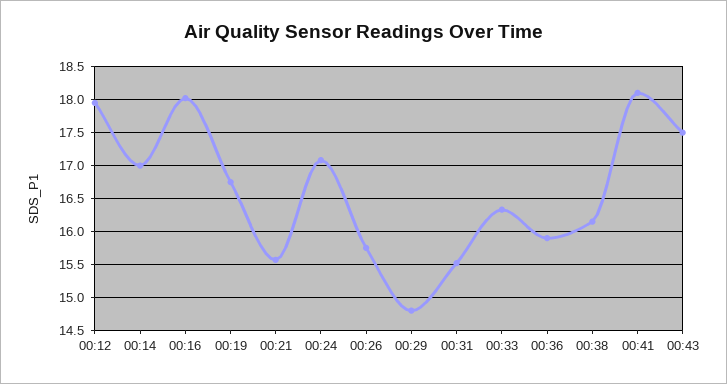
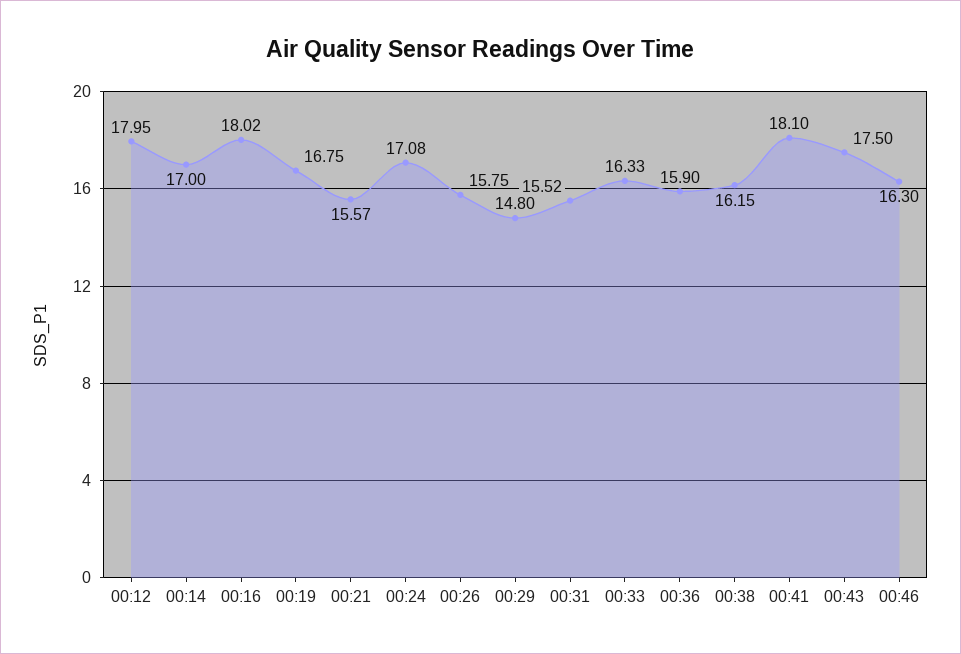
00:46: none -> 16.3

